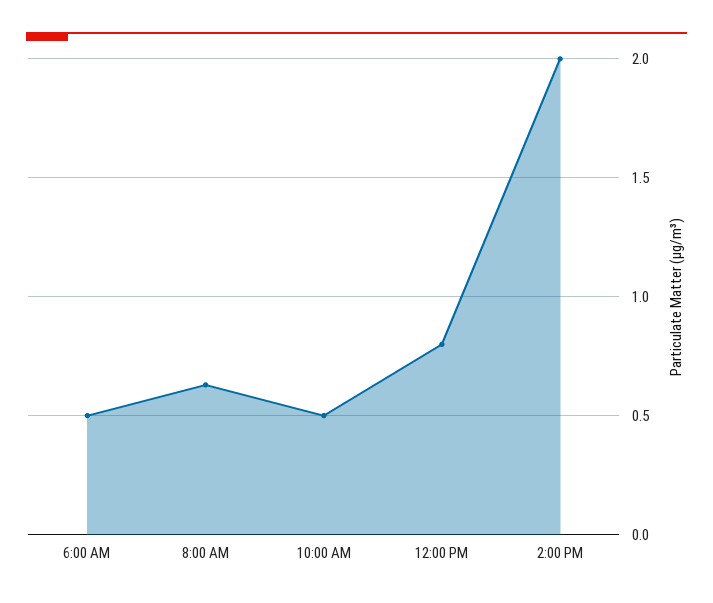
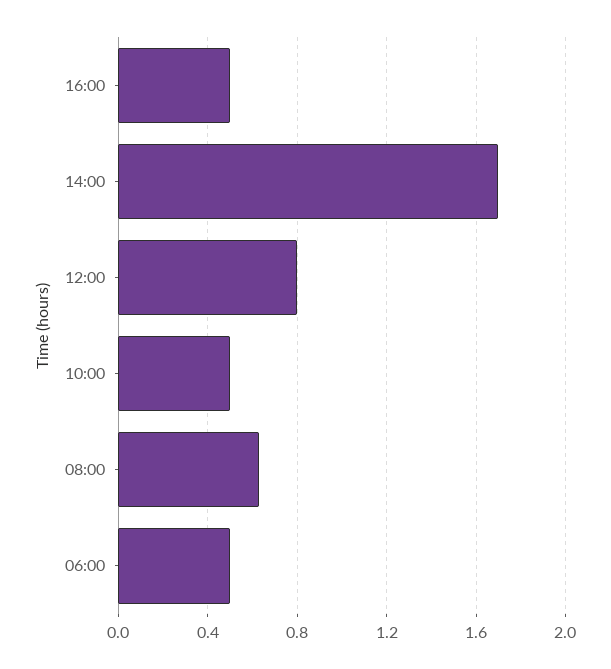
2:00 PM: 2 -> 1.7
16:00: none -> 0.5

